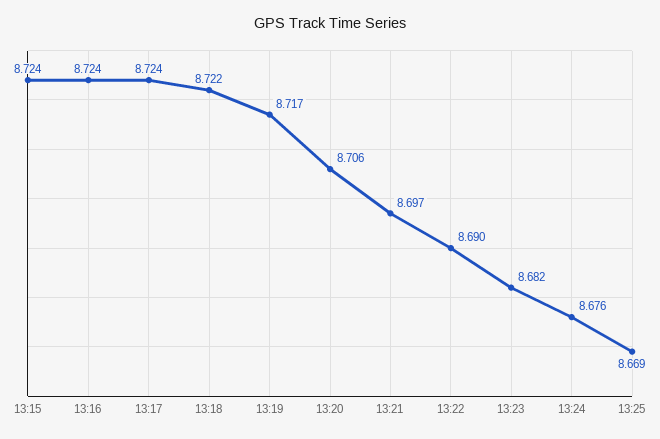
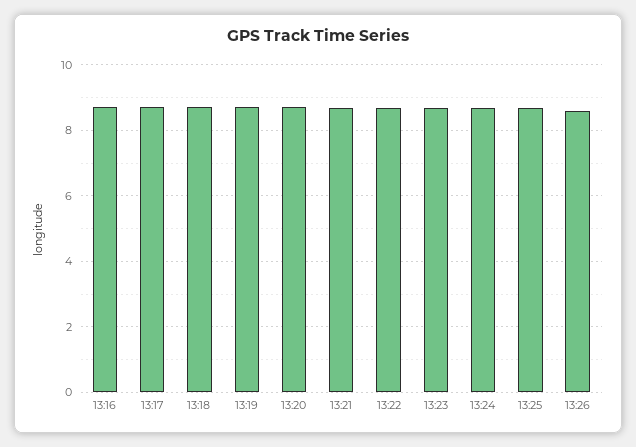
13:15: 8.724 -> none
13:26: none -> 8.6

